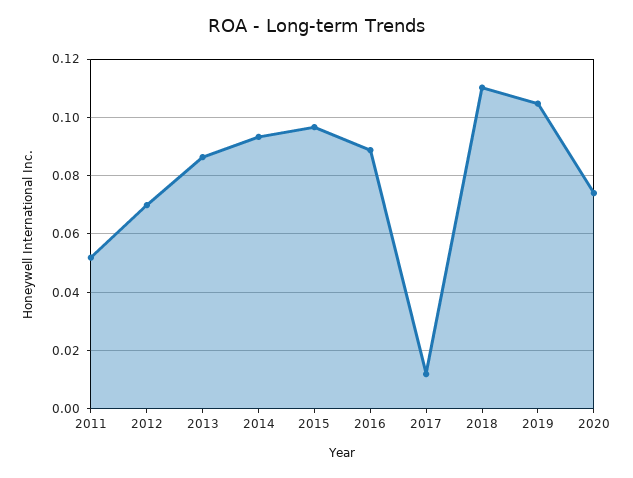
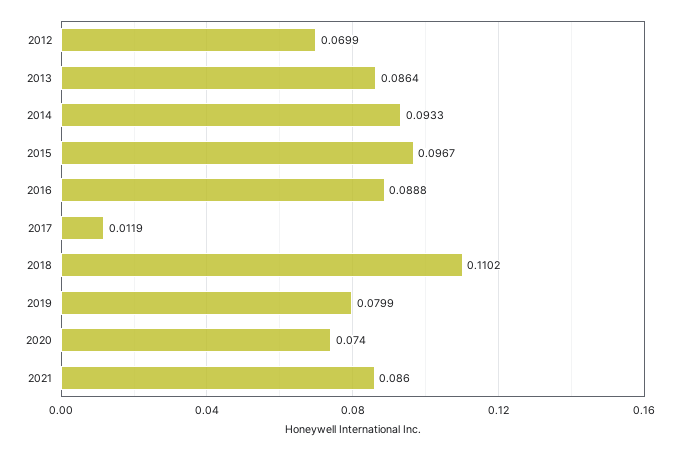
2011: 0.0525 -> none
2019: 0.105 -> 0.0799
2021: none -> 0.086

